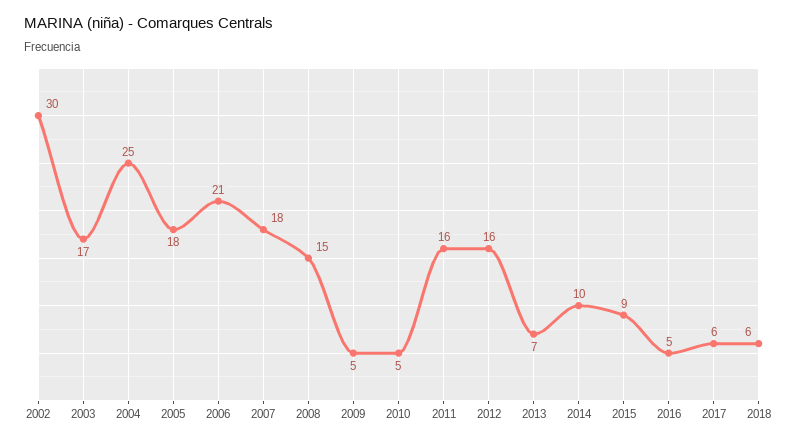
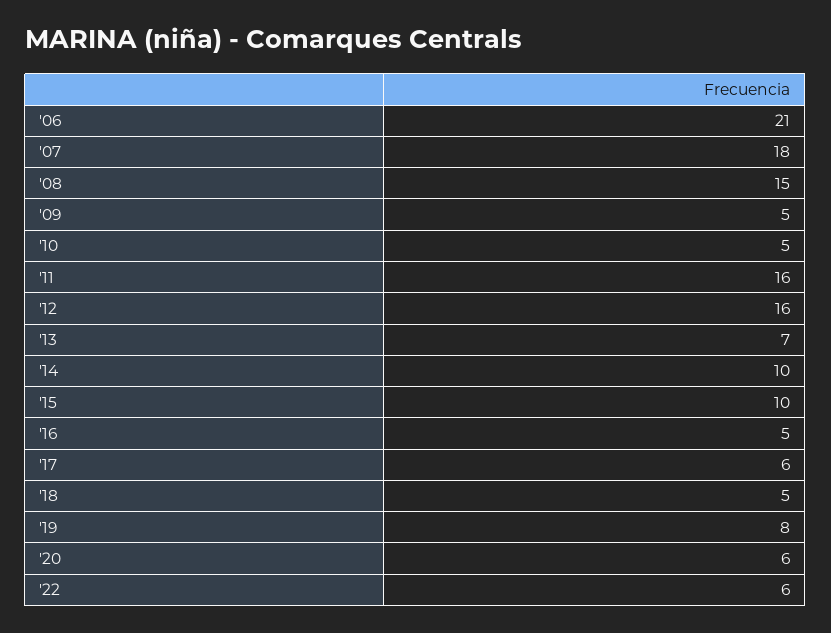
2002: 30 -> none
2003: 17 -> none
2004: 25 -> none
2005: 18 -> none
2015: 9 -> 10
2018: 6 -> 5
'19: none -> 8
'20: none -> 6
'22: none -> 6

